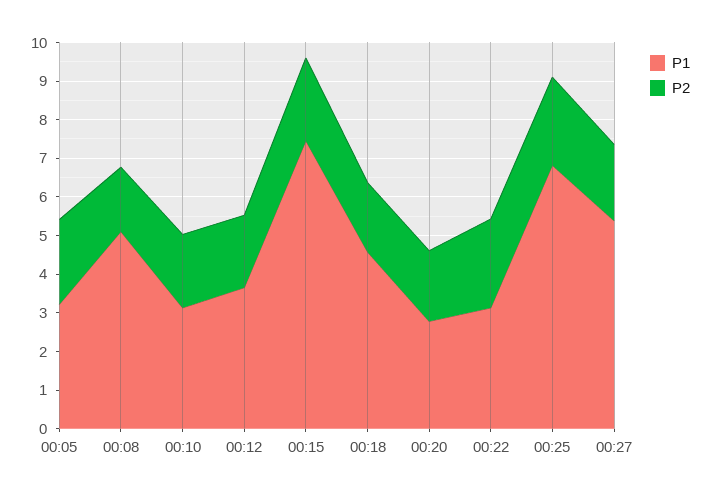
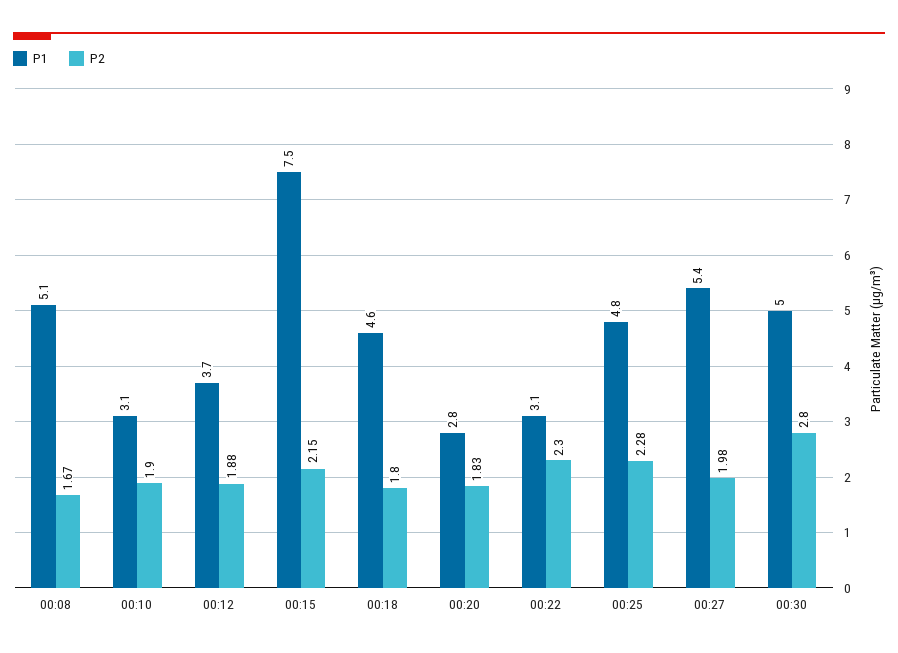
P1, 00:05: 3.25 -> none
P2, 00:05: 2.25 -> none
P1, 00:25: 6.75 -> 4.8
P1, 00:30: none -> 5
P2, 00:30: none -> 2.8

